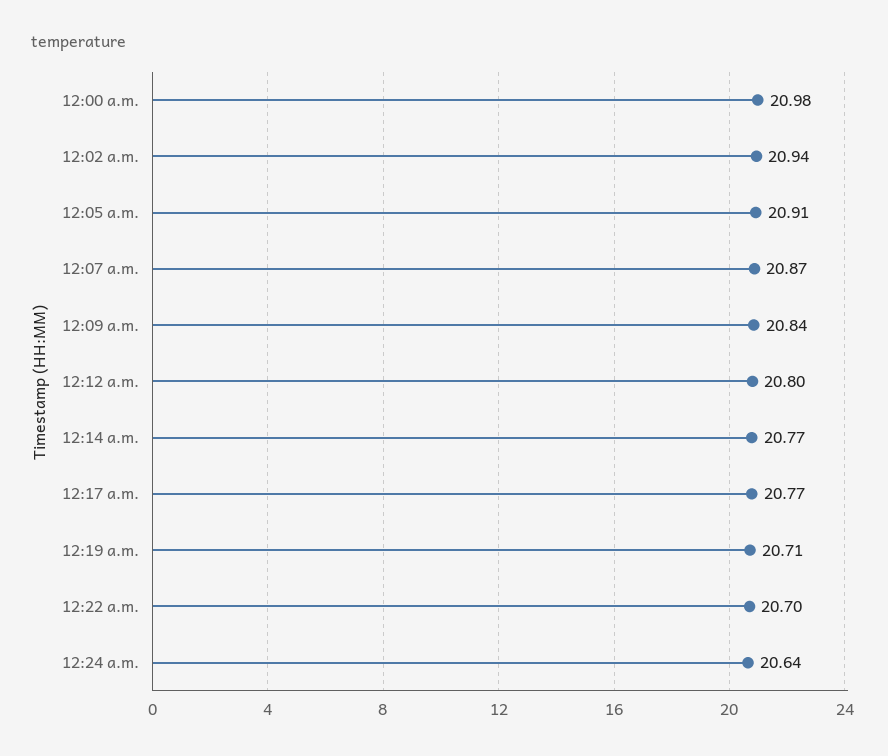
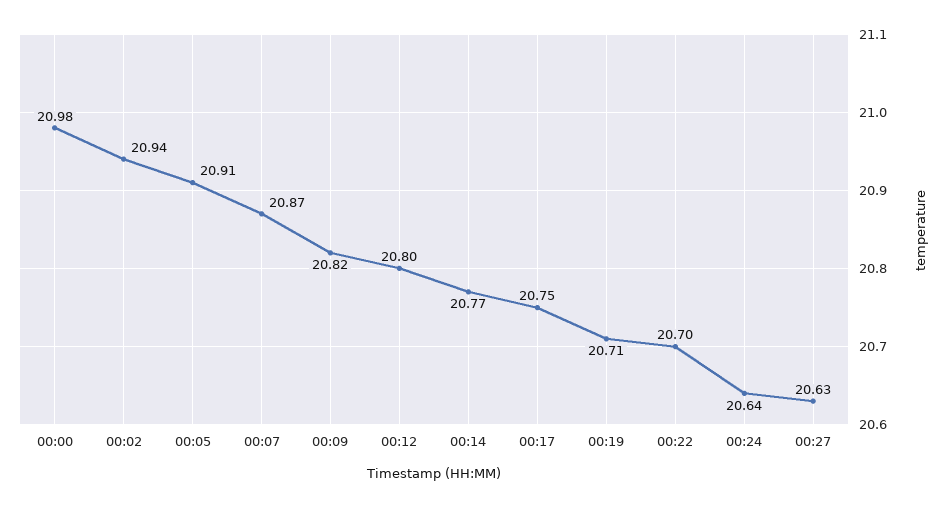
12:09 a.m.: 20.84 -> 20.82
12:17 a.m.: 20.77 -> 20.75
00:27: none -> 20.63

